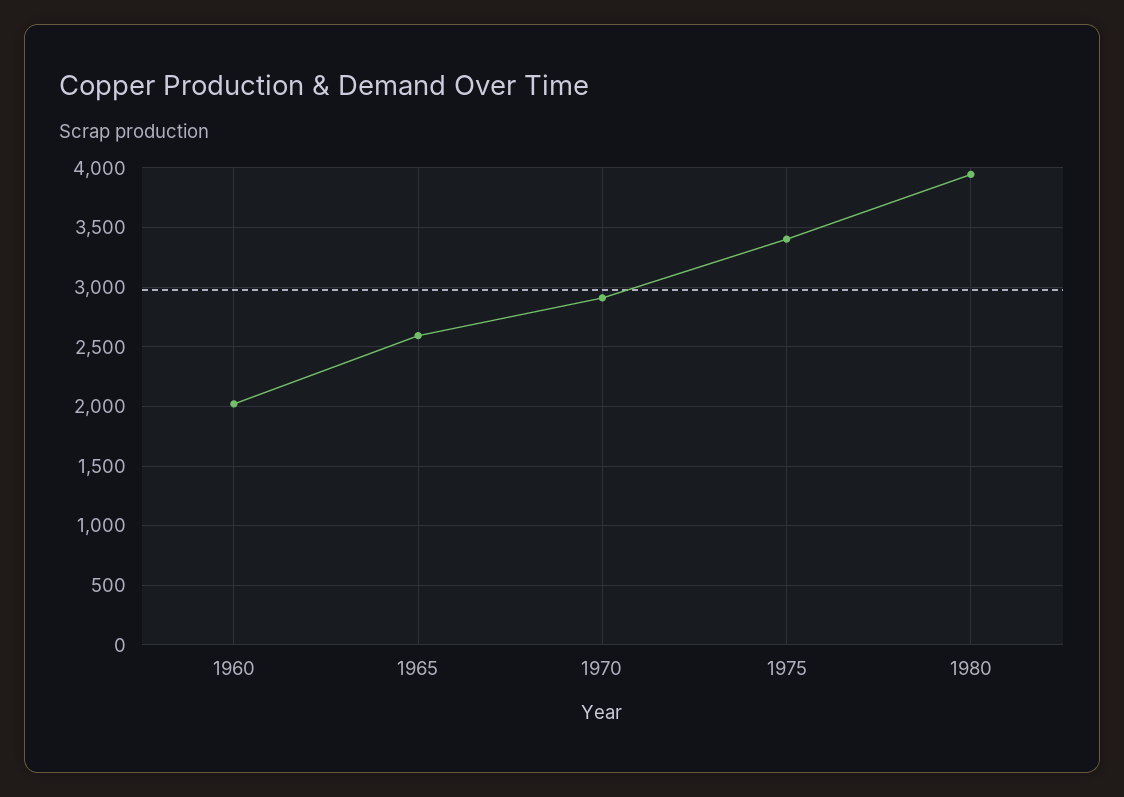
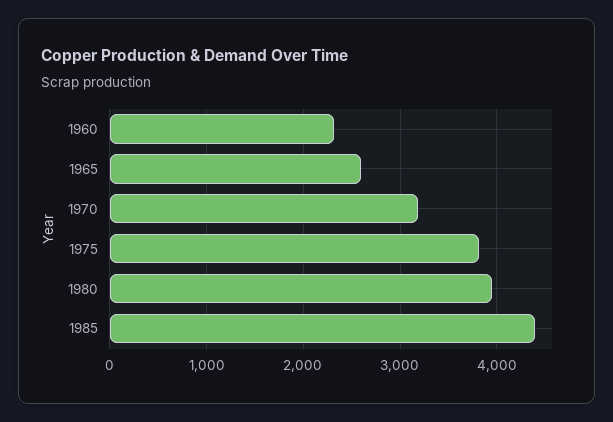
1960: 2000 -> 2300
1970: 2900 -> 3200
1975: 3400 -> 3800
1985: none -> 4400

